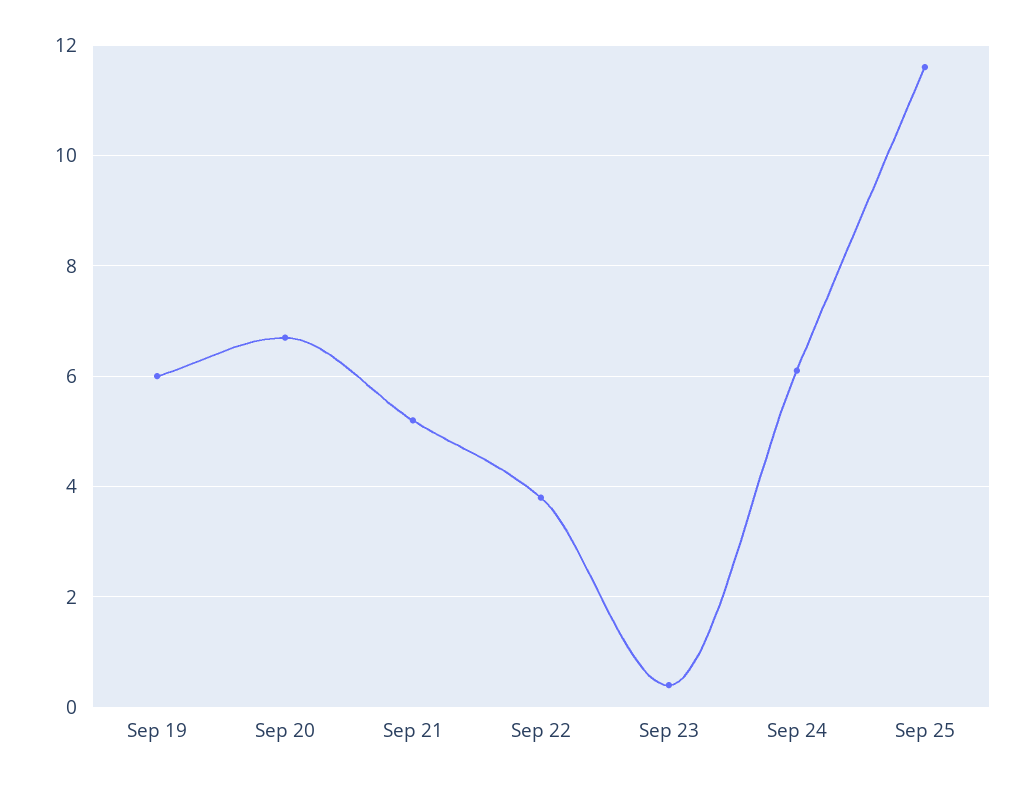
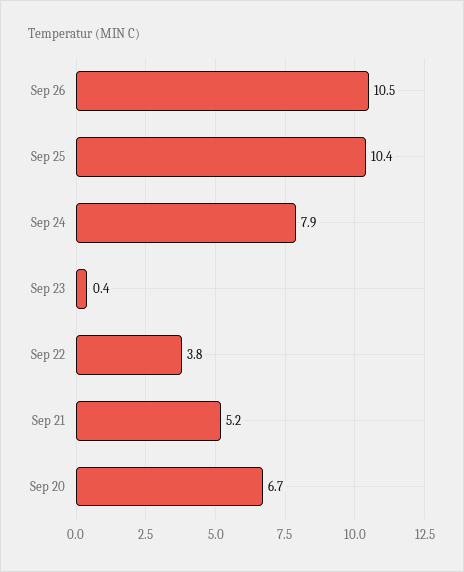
Sep 19: 6 -> none
Sep 24: 6 -> 7.9
Sep 25: 11.5 -> 10.4
Sep 26: none -> 10.5

